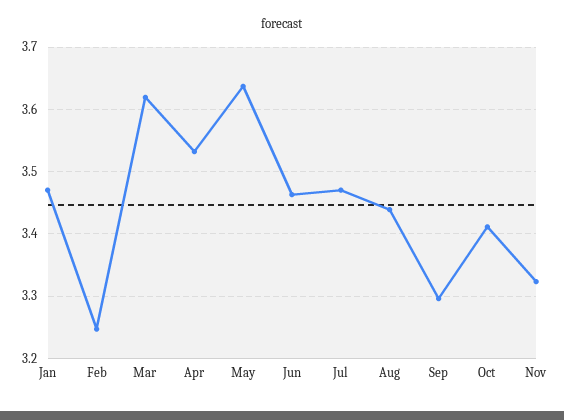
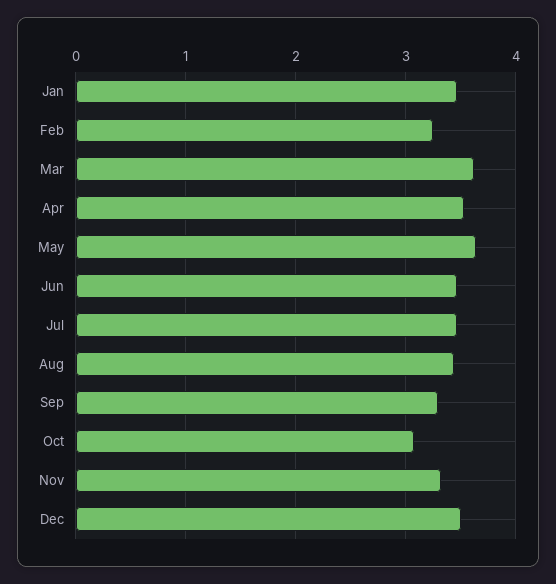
Oct: 3.41 -> 3.1
Dec: none -> 3.5

